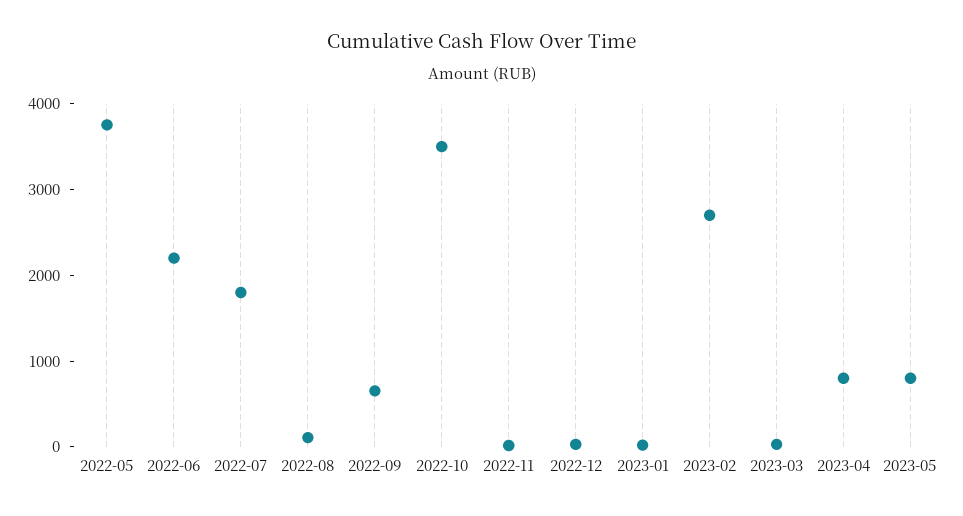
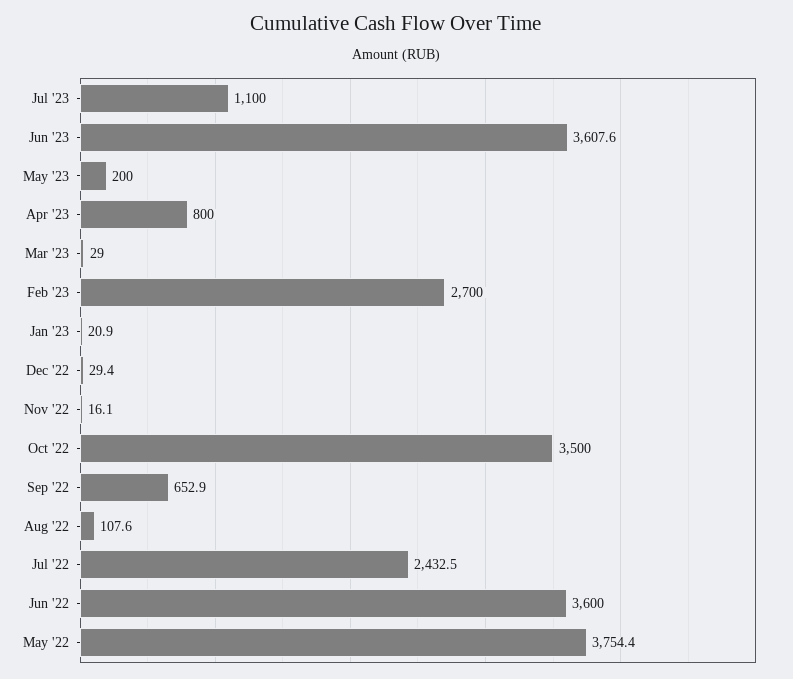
2022-06: 2200 -> 3600
2022-07: 1800 -> 2432.5
2023-05: 800 -> 200
Jul '23: none -> 1100
Jun '23: none -> 3607.6

